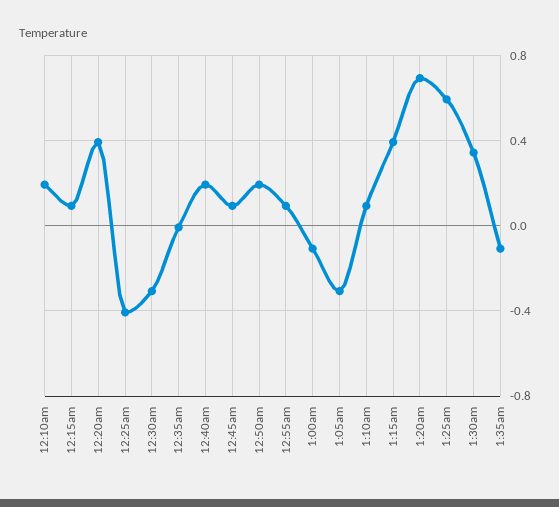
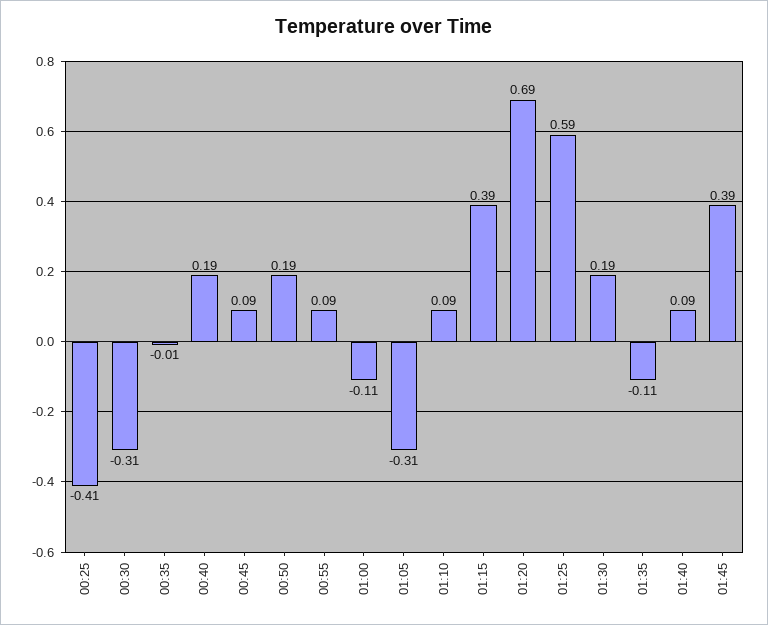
12:10am: 0.2 -> none
12:15am: 0.1 -> none
12:20am: 0.4 -> none
1:30am: 0.35 -> 0.19
01:40: none -> 0.09
01:45: none -> 0.39

